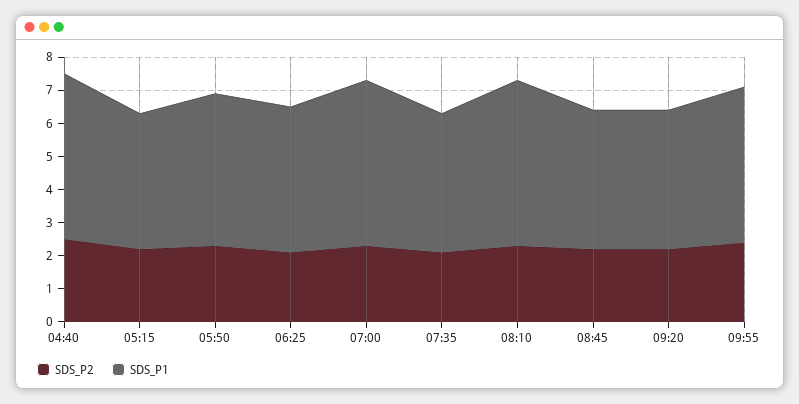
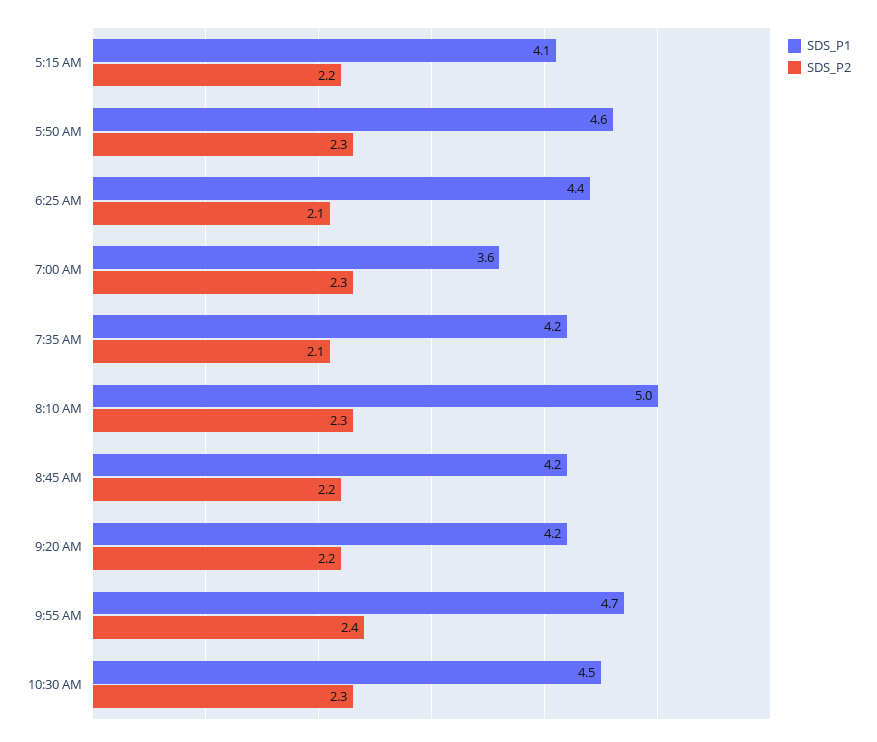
SDS_P2, 04:40: 2.5 -> none
SDS_P1, 04:40: 5 -> none
SDS_P1, 07:00: 5 -> 3.6
SDS_P1, 10:30 AM: none -> 4.5
SDS_P2, 10:30 AM: none -> 2.3

